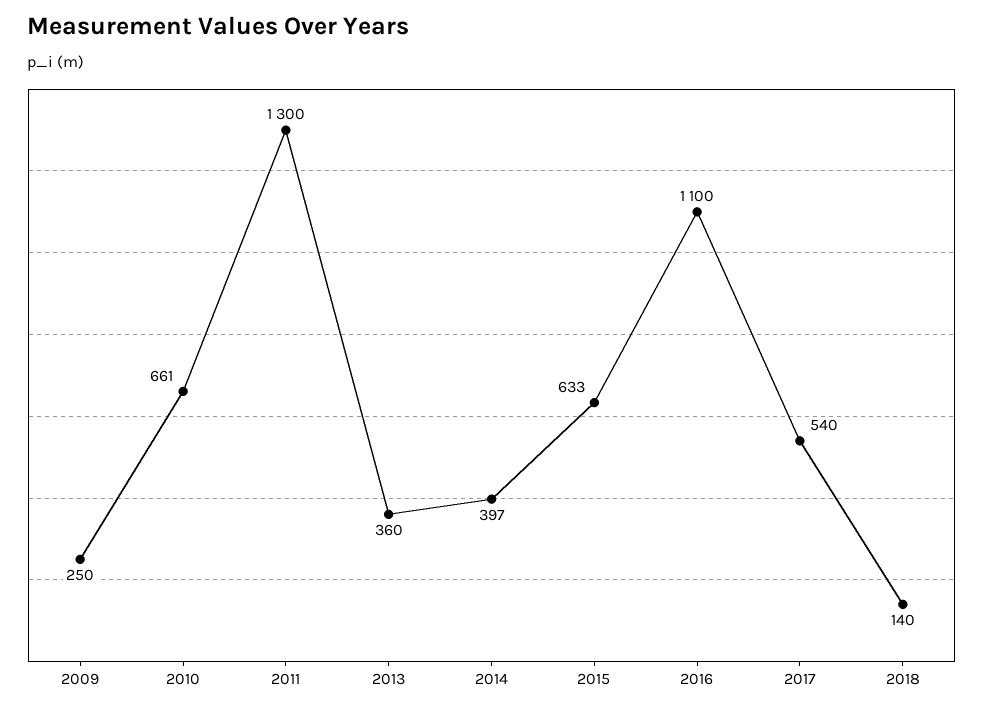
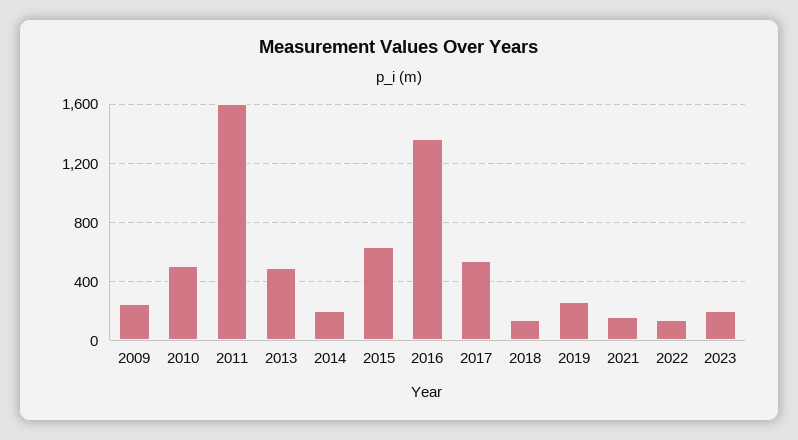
2010: 661 -> 500
2011: 1300 -> 1600
2013: 360 -> 500
2014: 397 -> 200
2016: 1100 -> 1350
2019: none -> 250
2021: none -> 150
2022: none -> 150
2023: none -> 200

